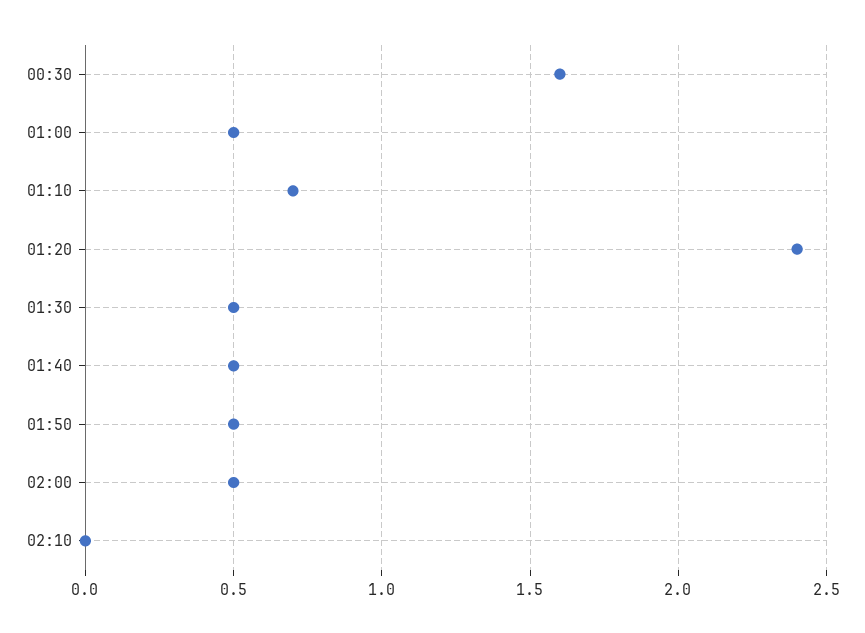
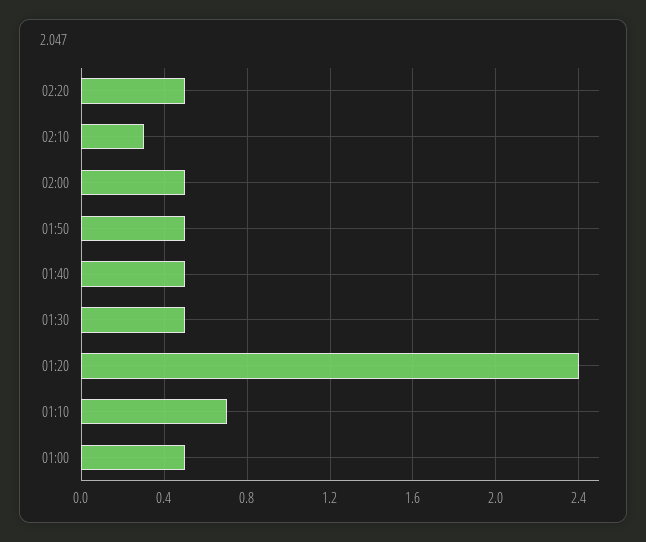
00:30: 1.6 -> none
02:10: 0 -> 0.3
02:20: none -> 0.5

